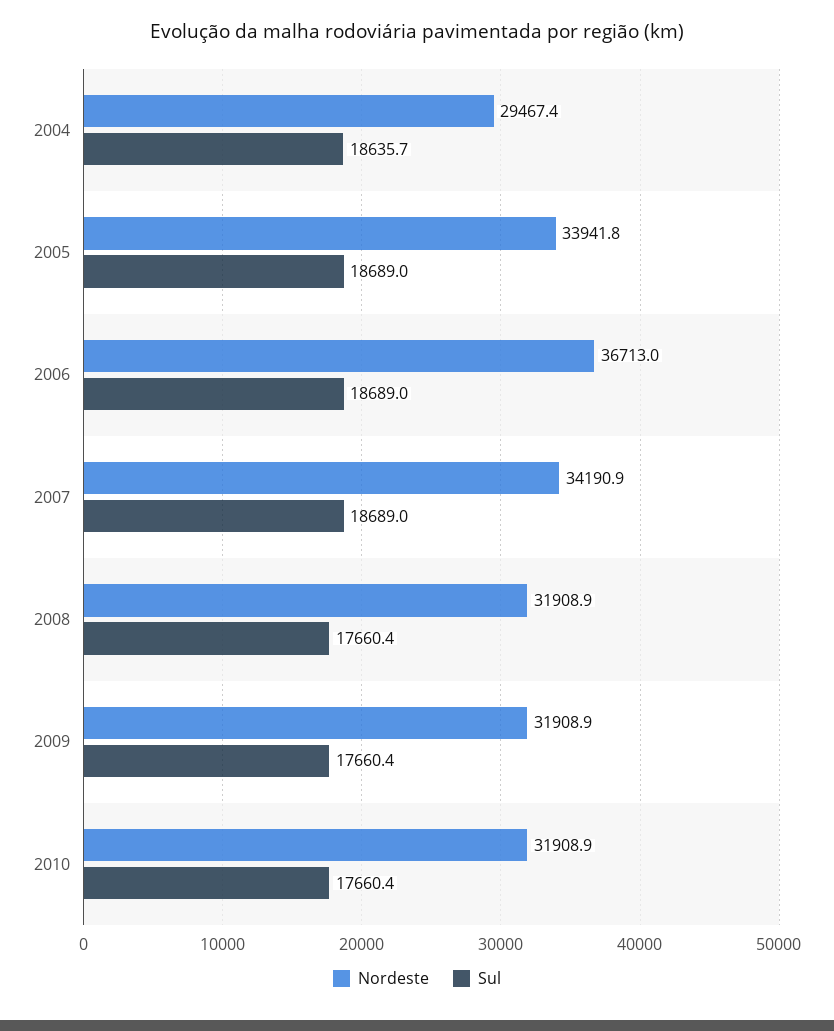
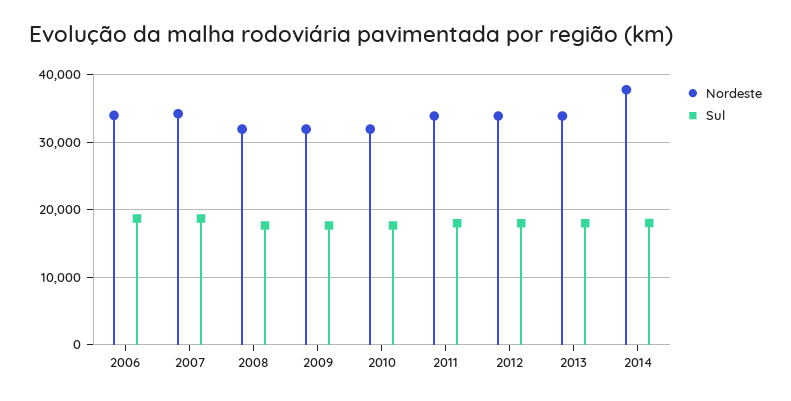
Nordeste, 2004: 29467.4 -> none
Sul, 2004: 18635.7 -> none
Nordeste, 2005: 33941.8 -> none
Sul, 2005: 18689 -> none
Nordeste, 2006: 36713 -> 34000
Nordeste, 2011: none -> 34000
Sul, 2011: none -> 18000
Nordeste, 2012: none -> 34000
Sul, 2012: none -> 18000
Nordeste, 2013: none -> 34000
Sul, 2013: none -> 18000
Nordeste, 2014: none -> 38000
Sul, 2014: none -> 18000

